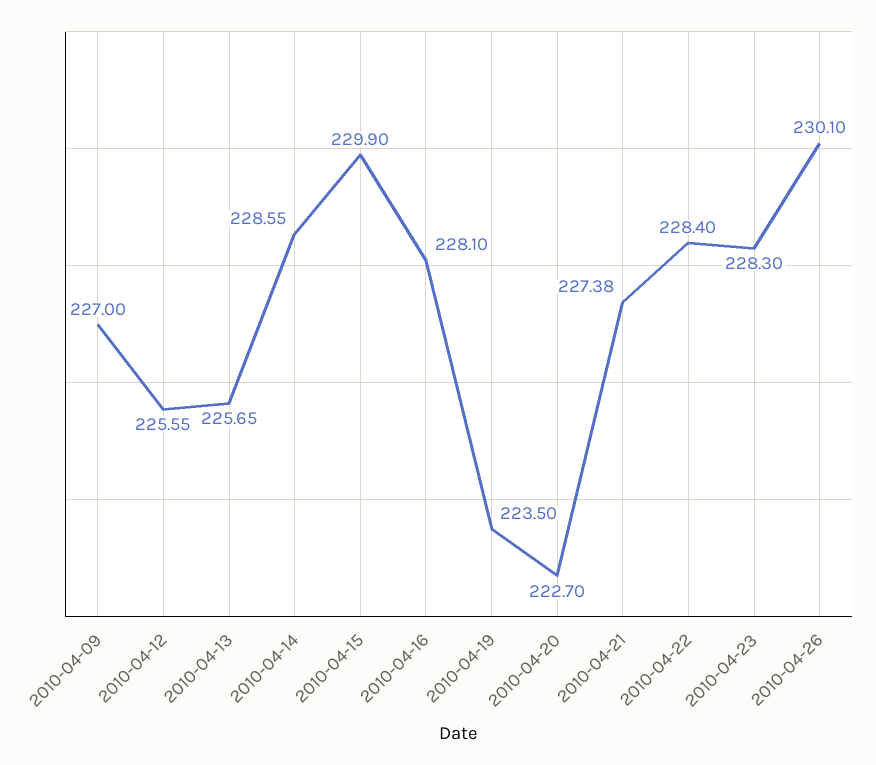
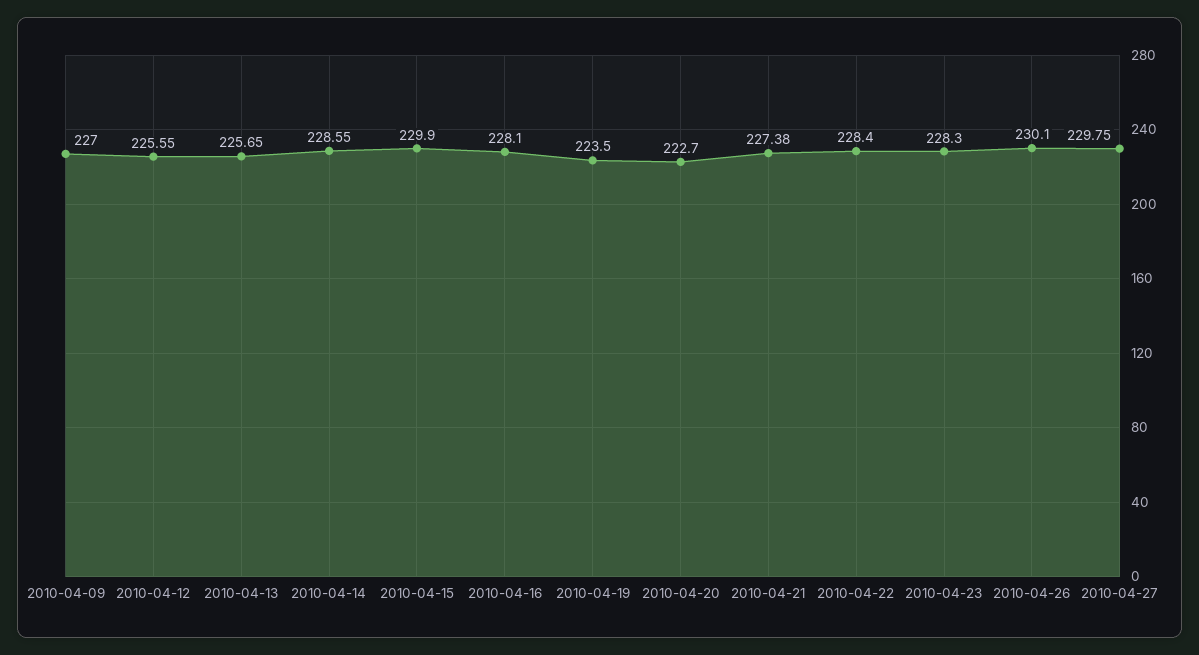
2010-04-27: none -> 229.75

